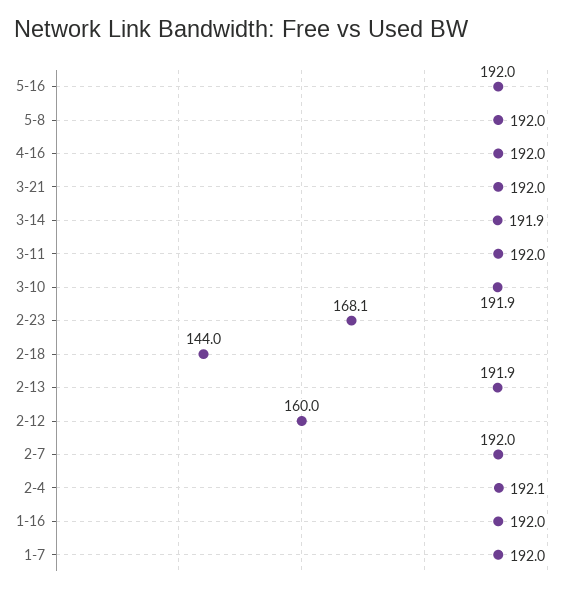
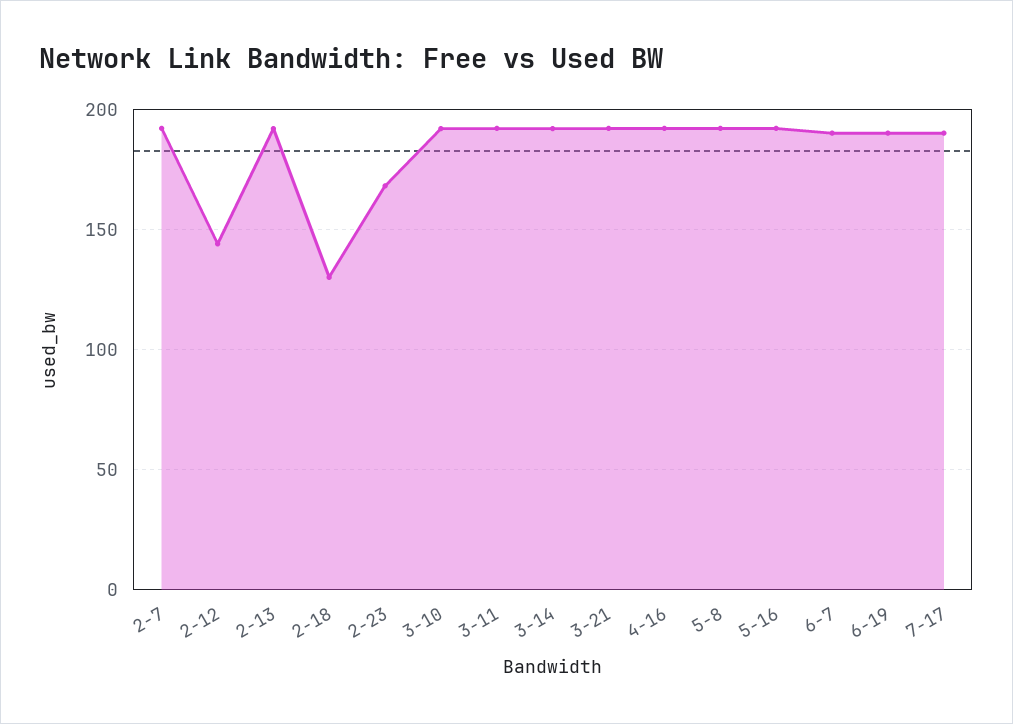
2-18: 144 -> 130
2-12: 160 -> 145
2-4: 192.1 -> none
1-16: 192 -> none
1-7: 192 -> none
6-7: none -> 190
6-19: none -> 190
7-17: none -> 190

